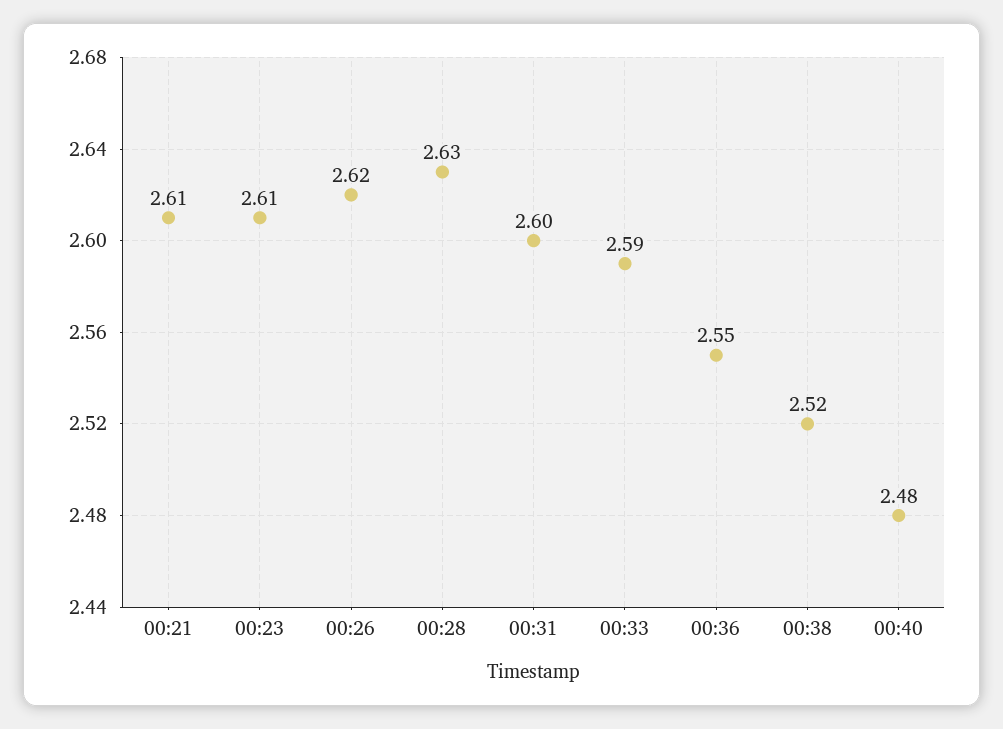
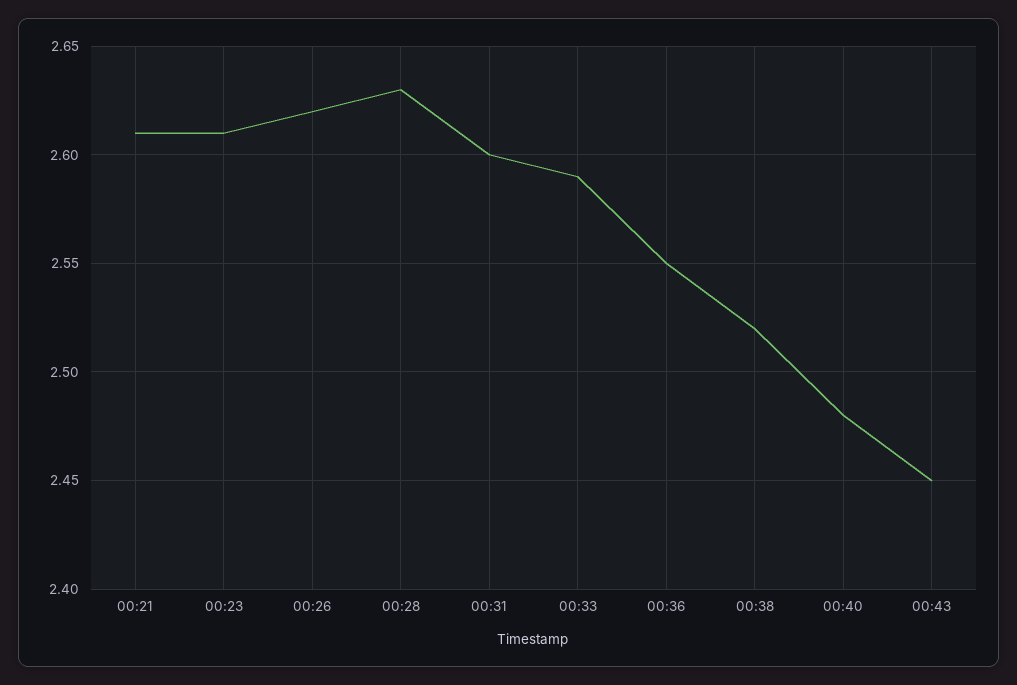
00:43: none -> 2.45

